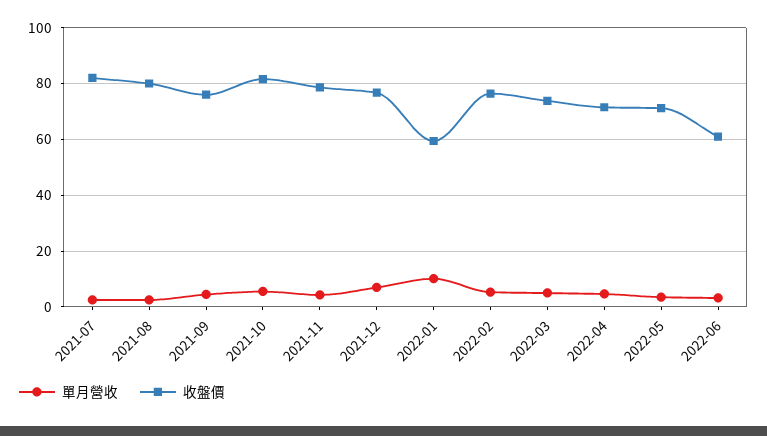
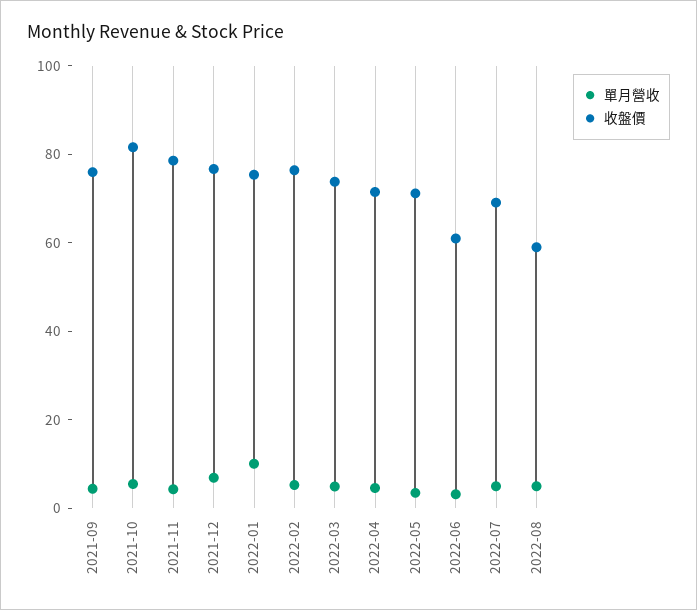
單月營收, 2021-07: 2.5 -> none
收盤價, 2021-07: 82.5 -> none
單月營收, 2021-08: 2.5 -> none
收盤價, 2021-08: 80 -> none
收盤價, 2022-01: 60 -> 75
單月營收, 2022-07: none -> 5
收盤價, 2022-07: none -> 70
單月營收, 2022-08: none -> 5
收盤價, 2022-08: none -> 60

